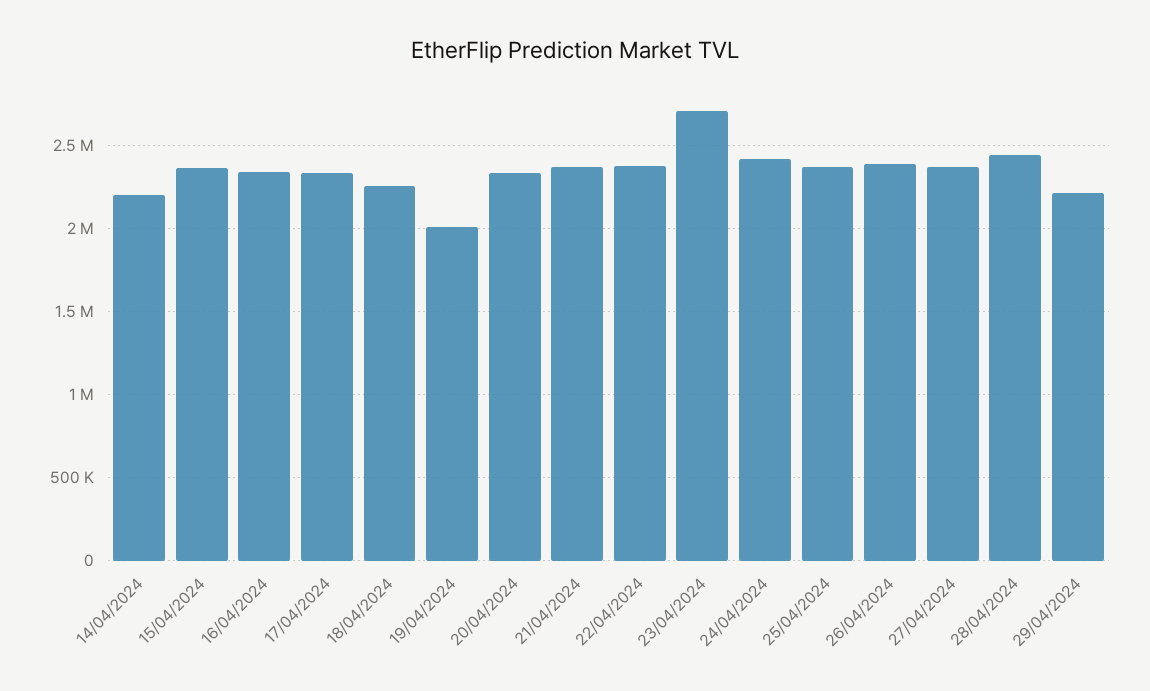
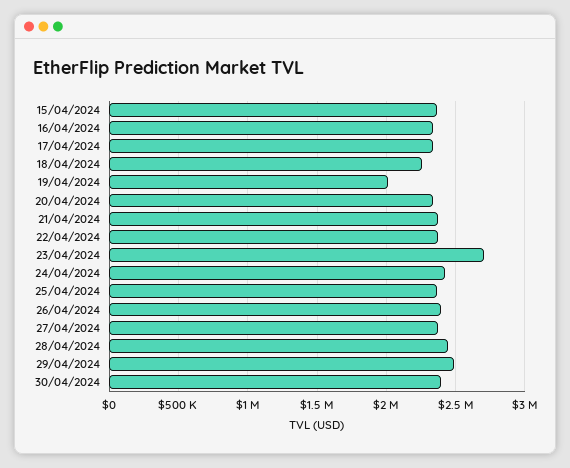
14/04/2024: 2200000 -> none
29/04/2024: 2200000 -> 2500000
30/04/2024: none -> 2400000

